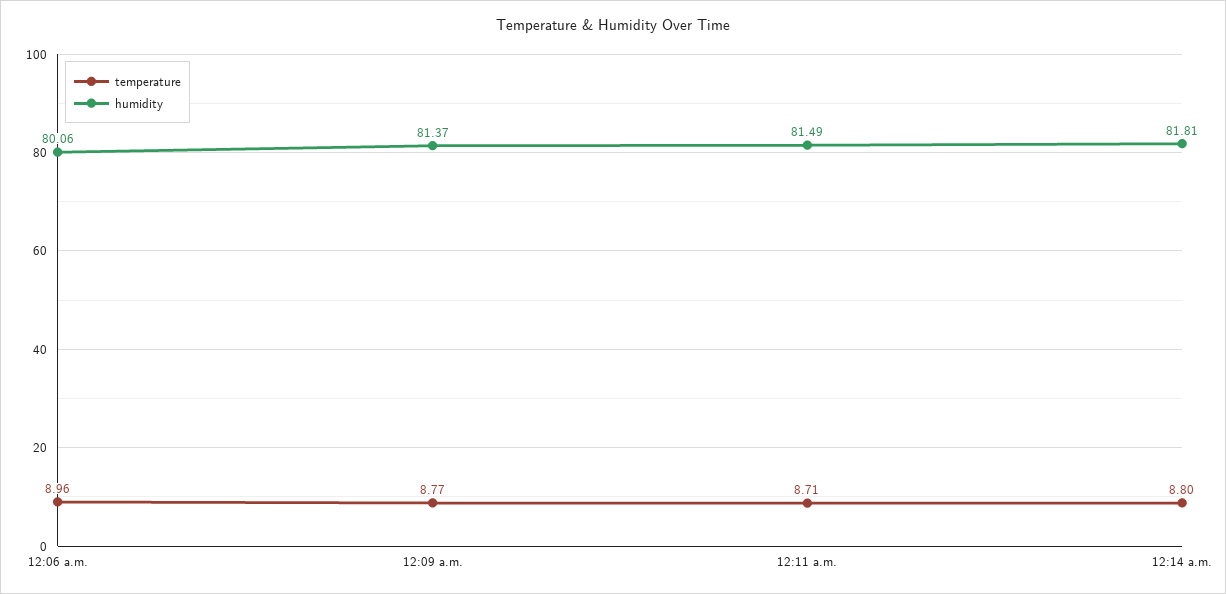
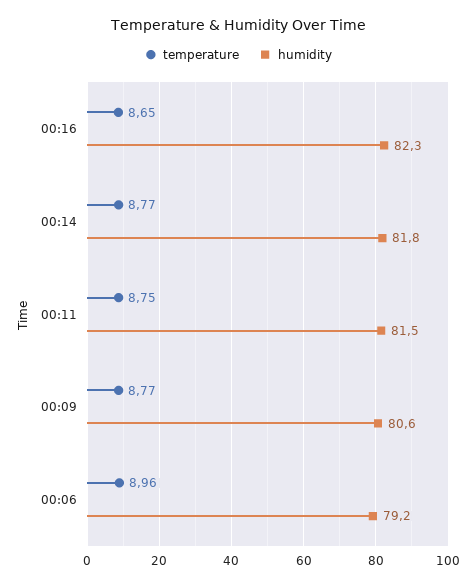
humidity, 12:06 a.m.: 80.06 -> 79.2
humidity, 12:09 a.m.: 81.37 -> 80.6
temperature, 12:11 a.m.: 8.71 -> 8.75
temperature, 12:14 a.m.: 8.8 -> 8.77
temperature, 00:16: none -> 8.65
humidity, 00:16: none -> 82.3

